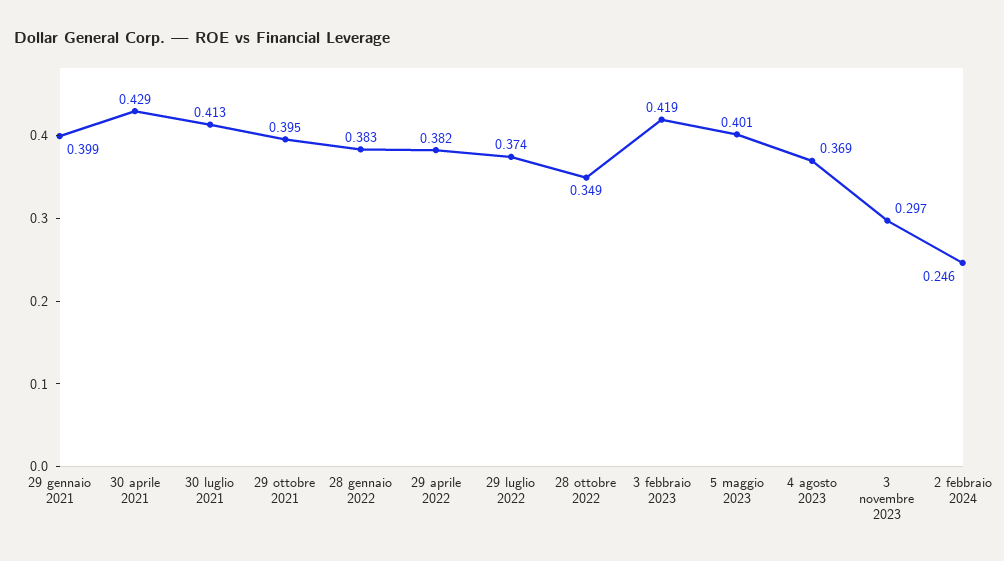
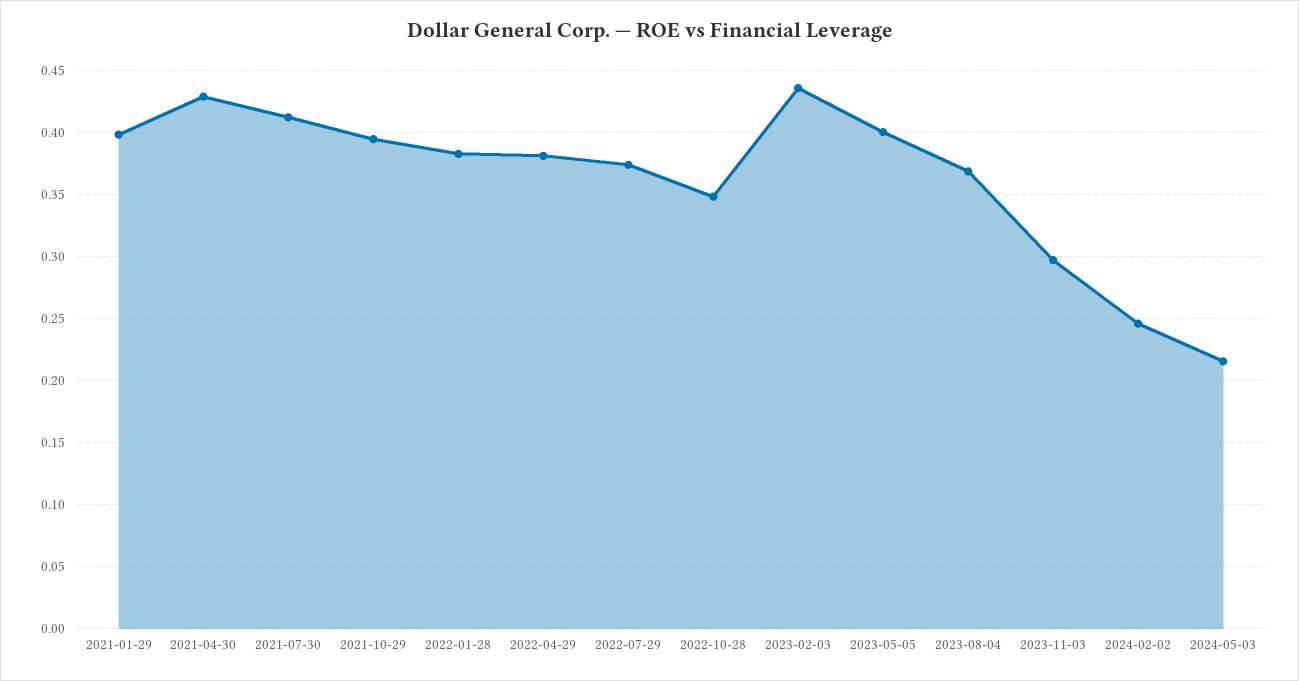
3 febbraio 2023: 0.419 -> 0.435
2024-05-03: none -> 0.215

